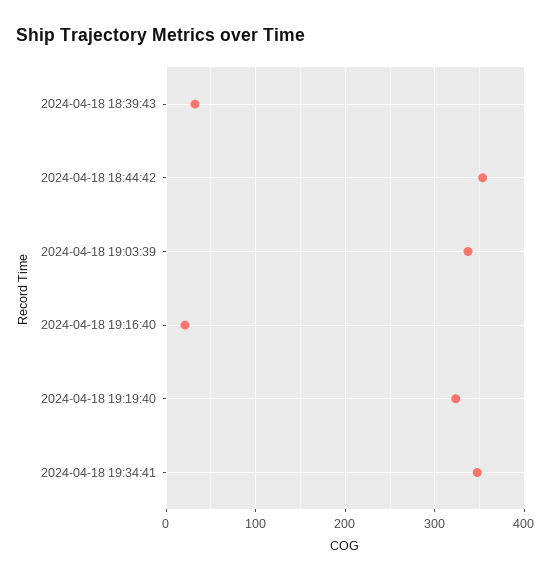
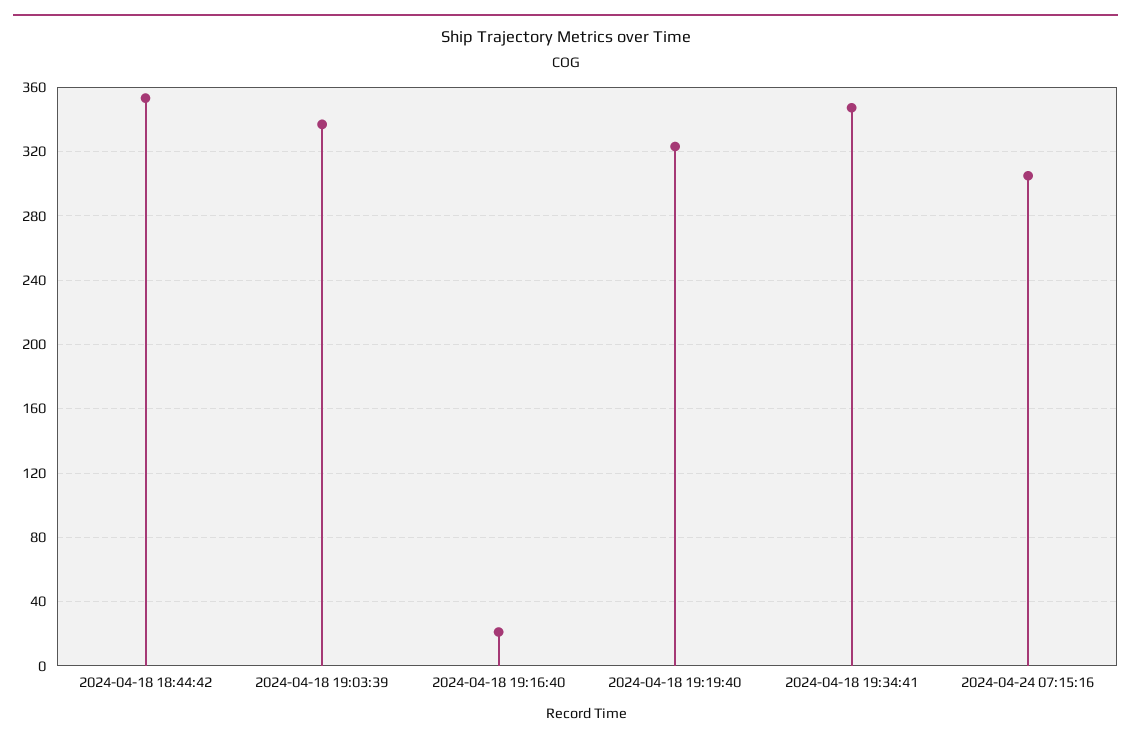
2024-04-18 18:39:43: 30 -> none
2024-04-24 07:15:16: none -> 305

